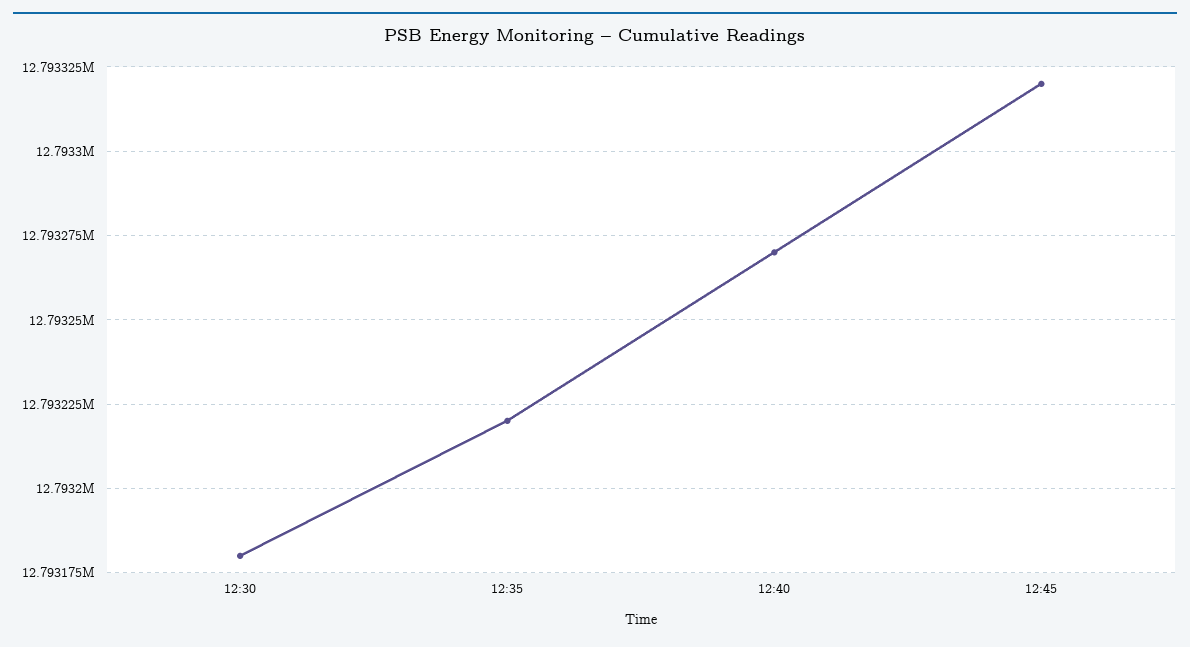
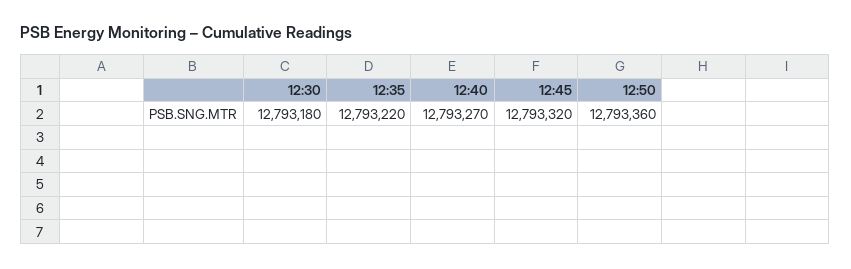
12:50: none -> 12793360

